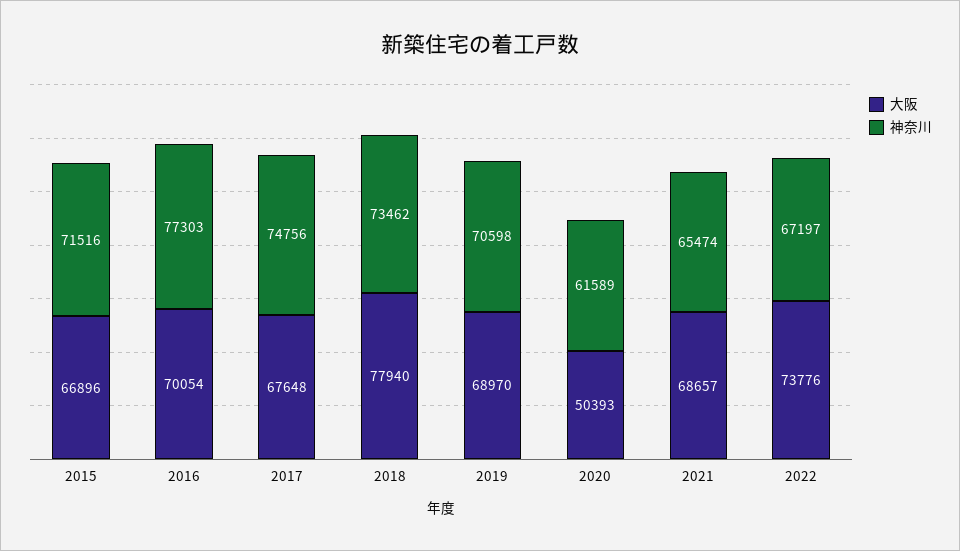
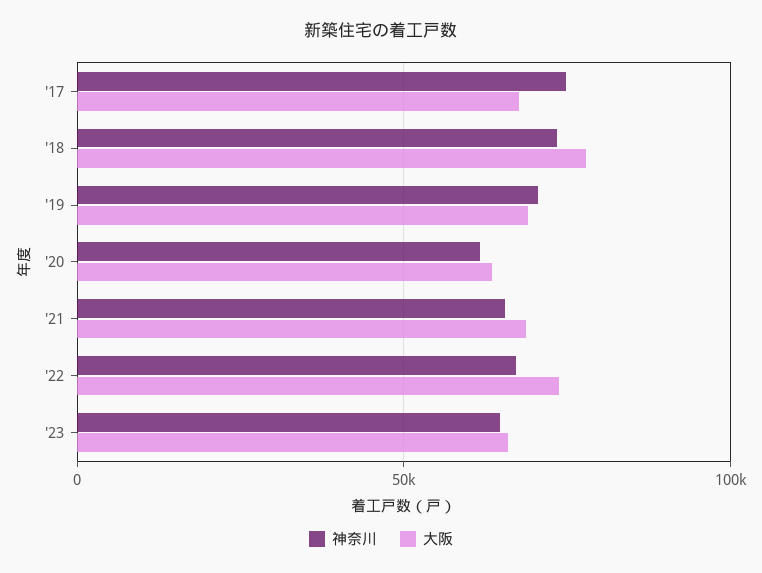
大阪, 2015: 66896 -> none
神奈川, 2015: 71516 -> none
大阪, 2016: 70054 -> none
神奈川, 2016: 77303 -> none
大阪, 2020: 50393 -> 65000
神奈川, '23: none -> 65000
大阪, '23: none -> 65000

